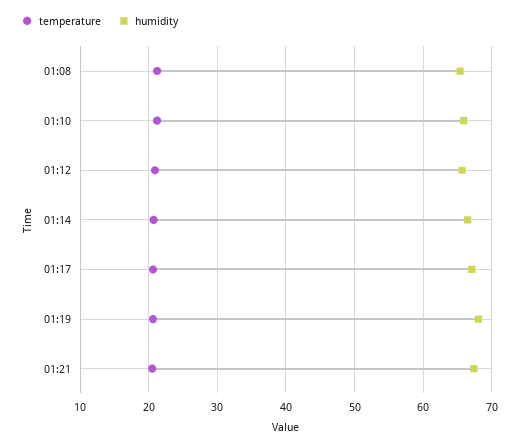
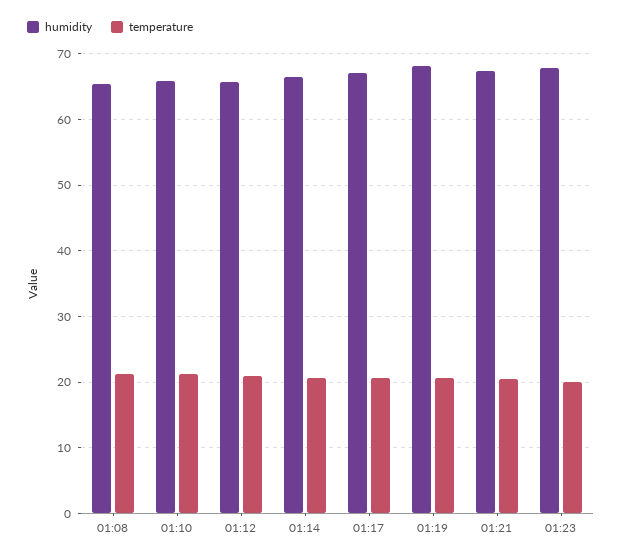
humidity, 01:23: none -> 68
temperature, 01:23: none -> 20

